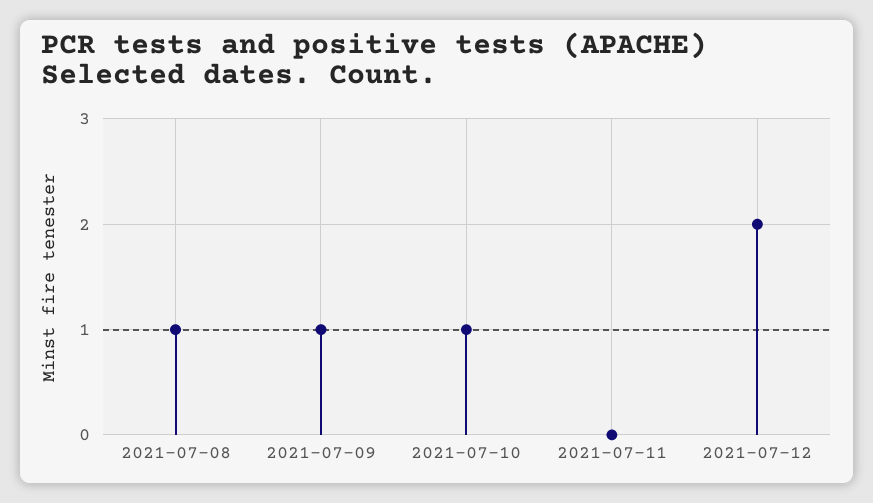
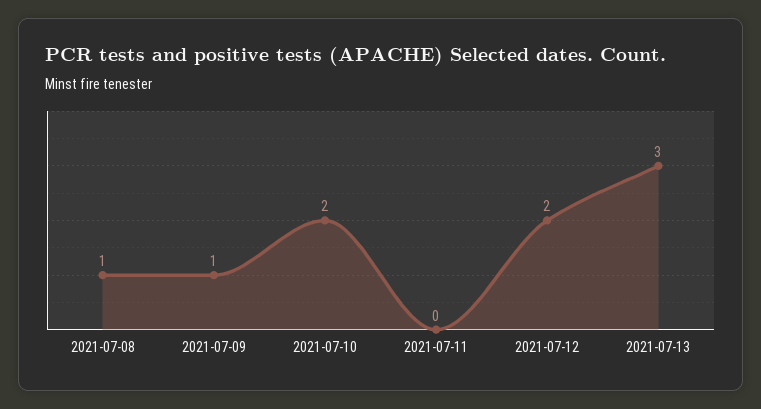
2021-07-10: 1 -> 2
2021-07-13: none -> 3

